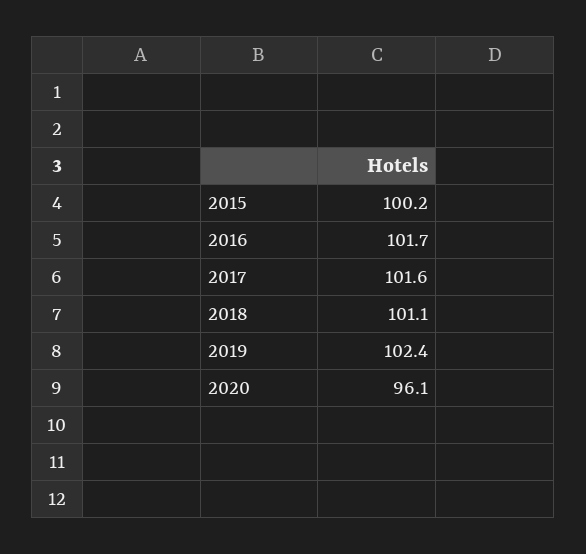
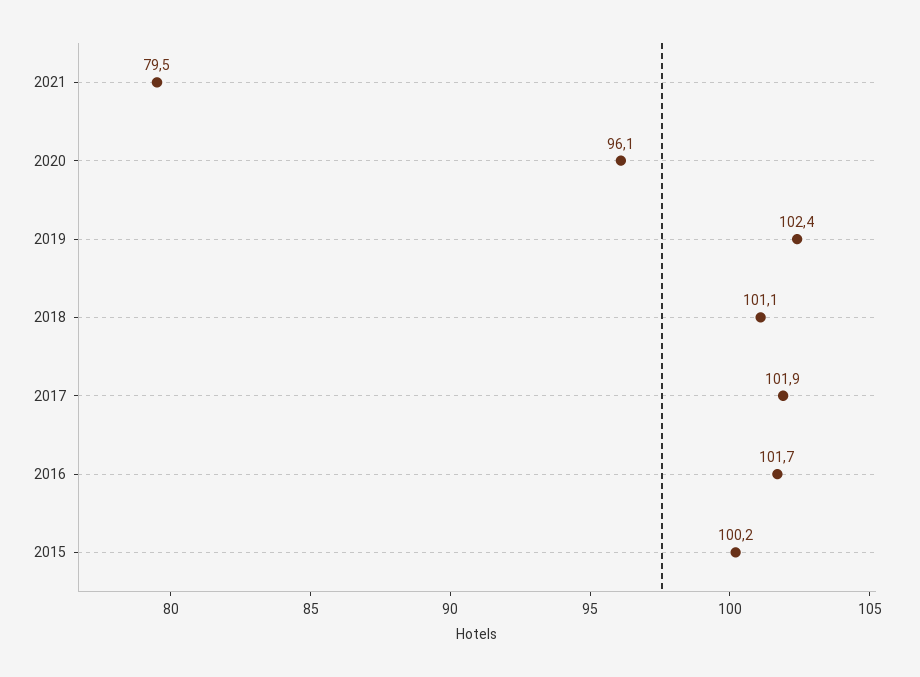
2017: 101.6 -> 101.9
2021: none -> 79.5

